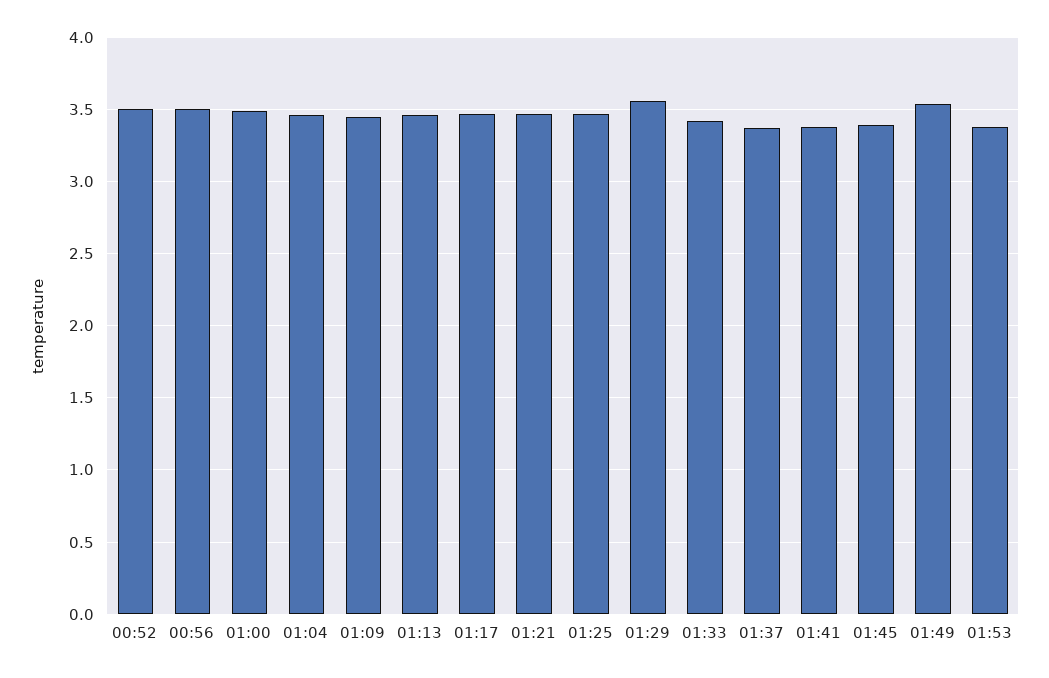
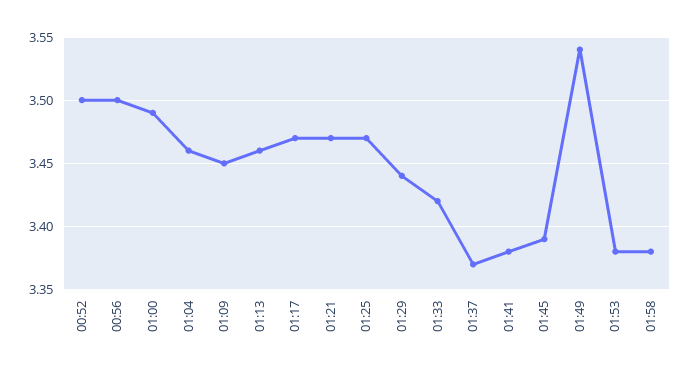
01:29: 3.55 -> 3.44
01:58: none -> 3.38

